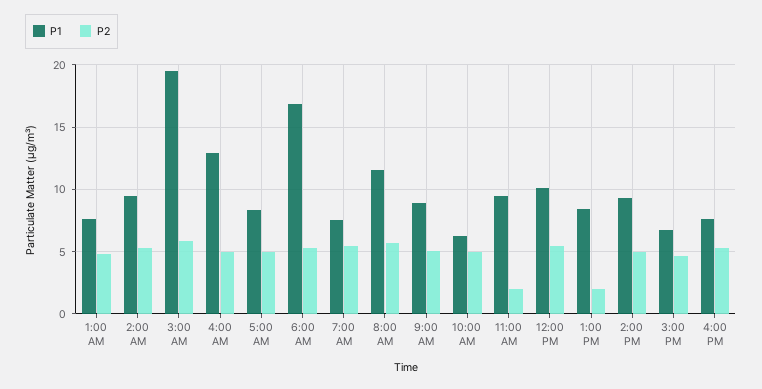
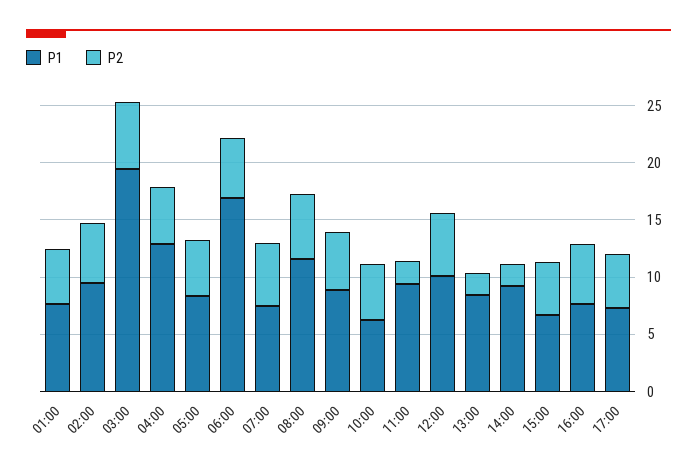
P2, 2:00 PM: 5 -> 2
P1, 17:00: none -> 7
P2, 17:00: none -> 5

